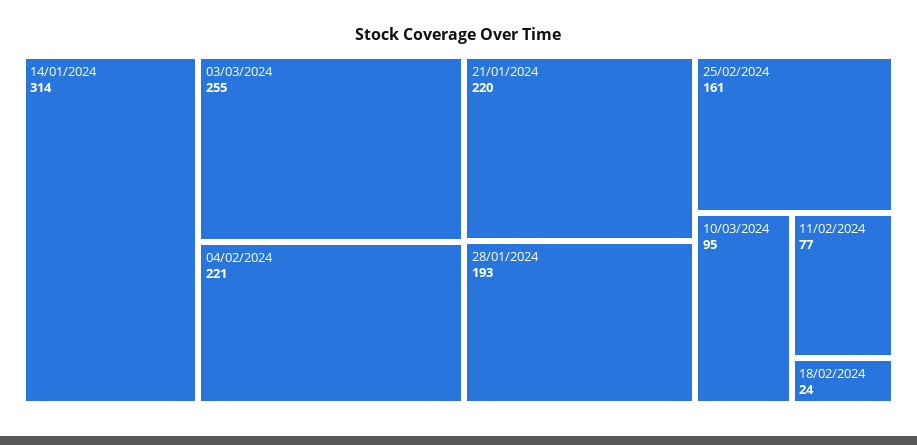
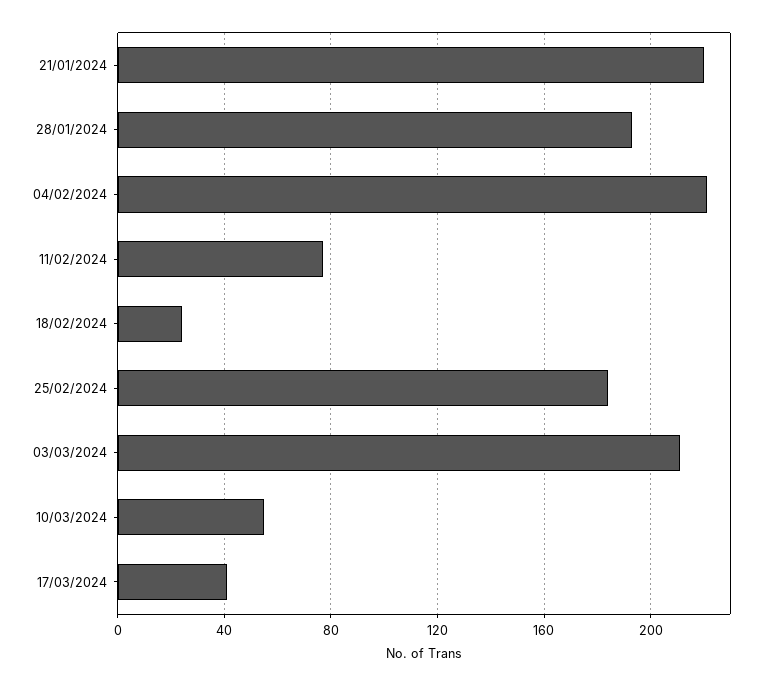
14/01/2024: 314 -> none
03/03/2024: 255 -> 210
25/02/2024: 161 -> 185
10/03/2024: 95 -> 55
17/03/2024: none -> 40

